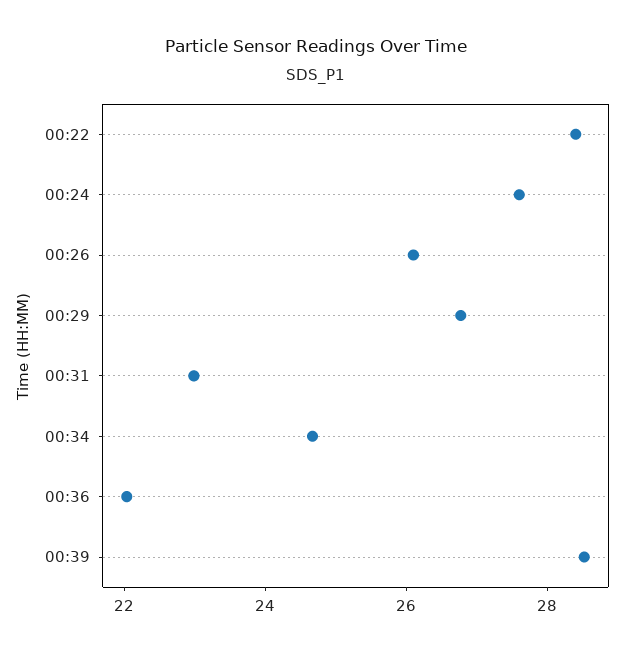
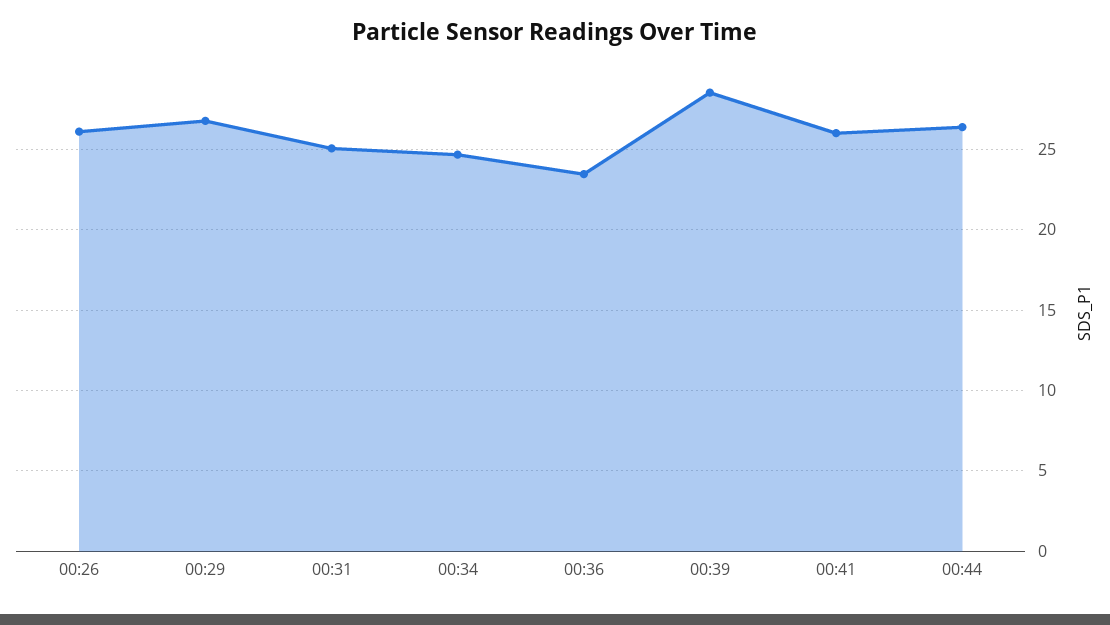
00:22: 28.5 -> none
00:24: 27.5 -> none
00:31: 23 -> 25
00:36: 22 -> 23.5
00:41: none -> 26
00:44: none -> 26.5

